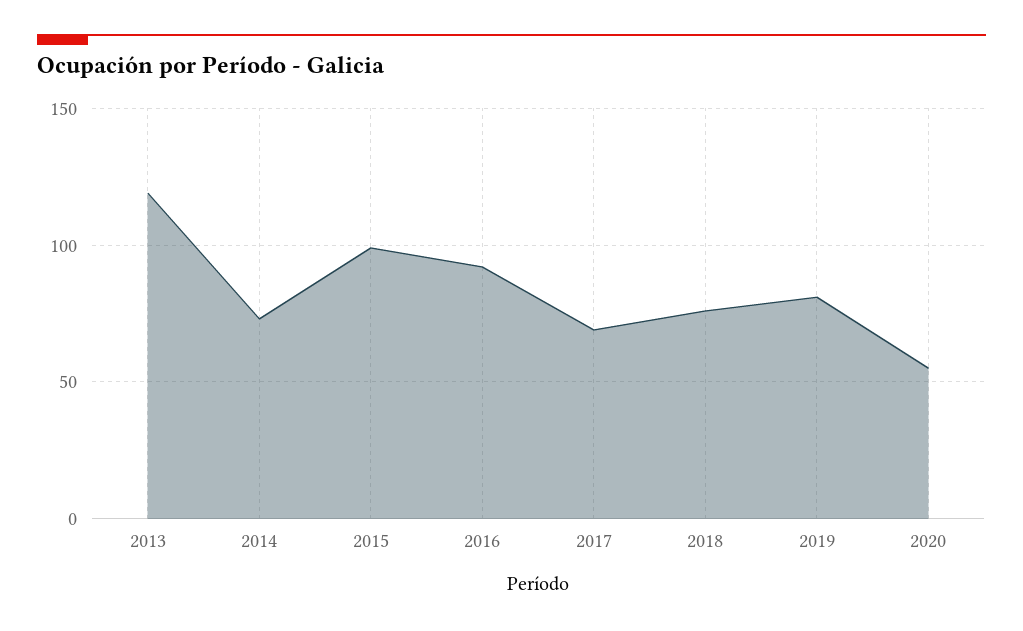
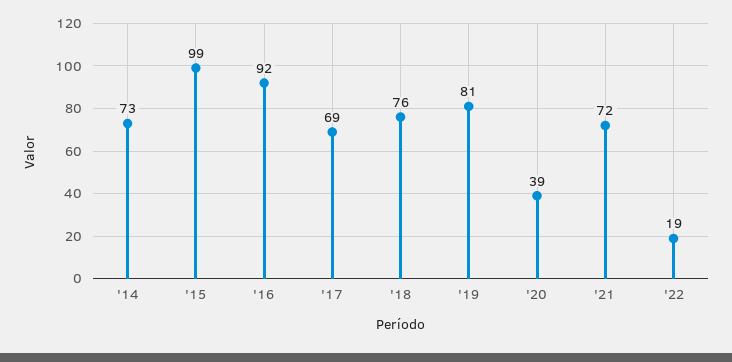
2013: 120 -> none
2020: 55 -> 39
'21: none -> 72
'22: none -> 19

